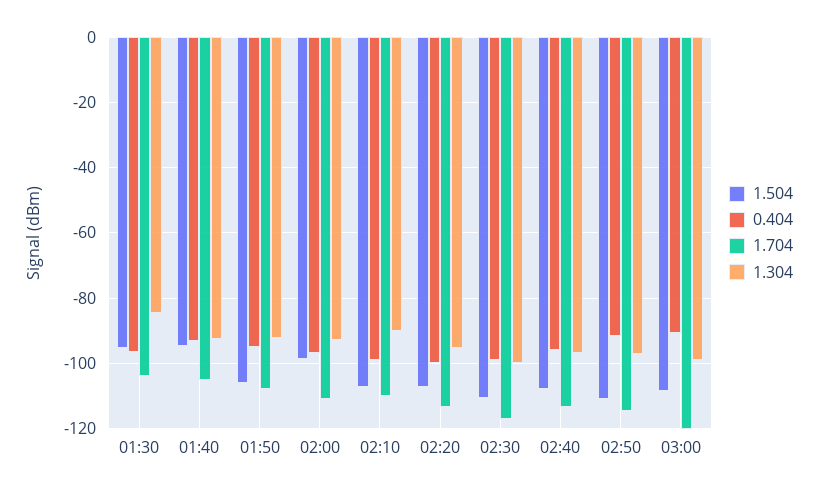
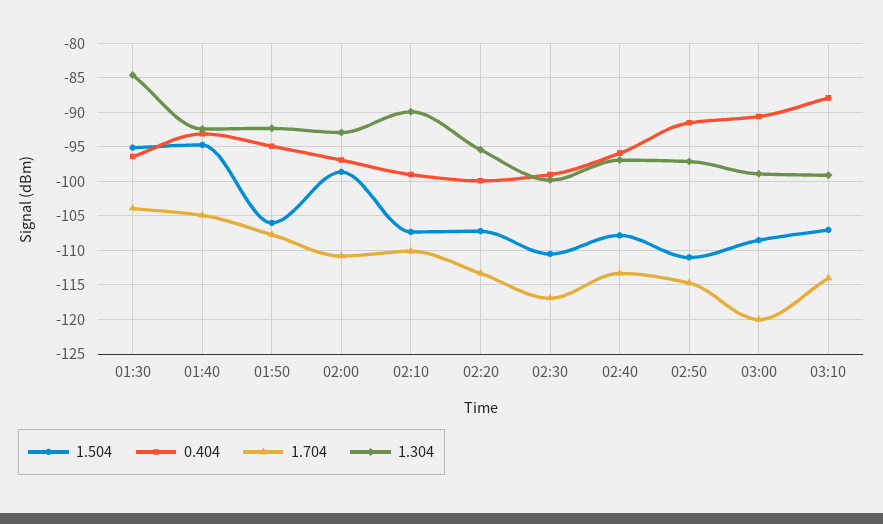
1.504, 03:10: none -> -107
0.404, 03:10: none -> -88
1.704, 03:10: none -> -114
1.304, 03:10: none -> -99

